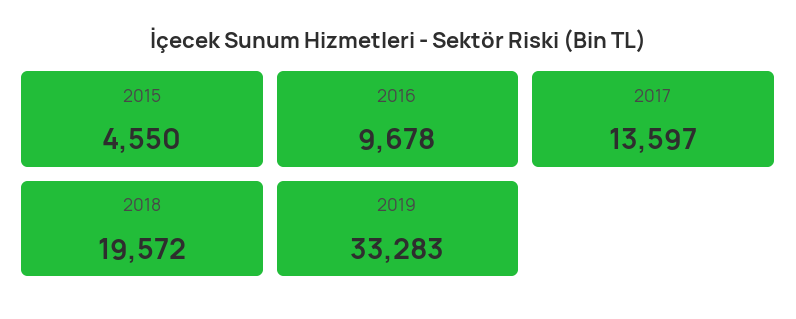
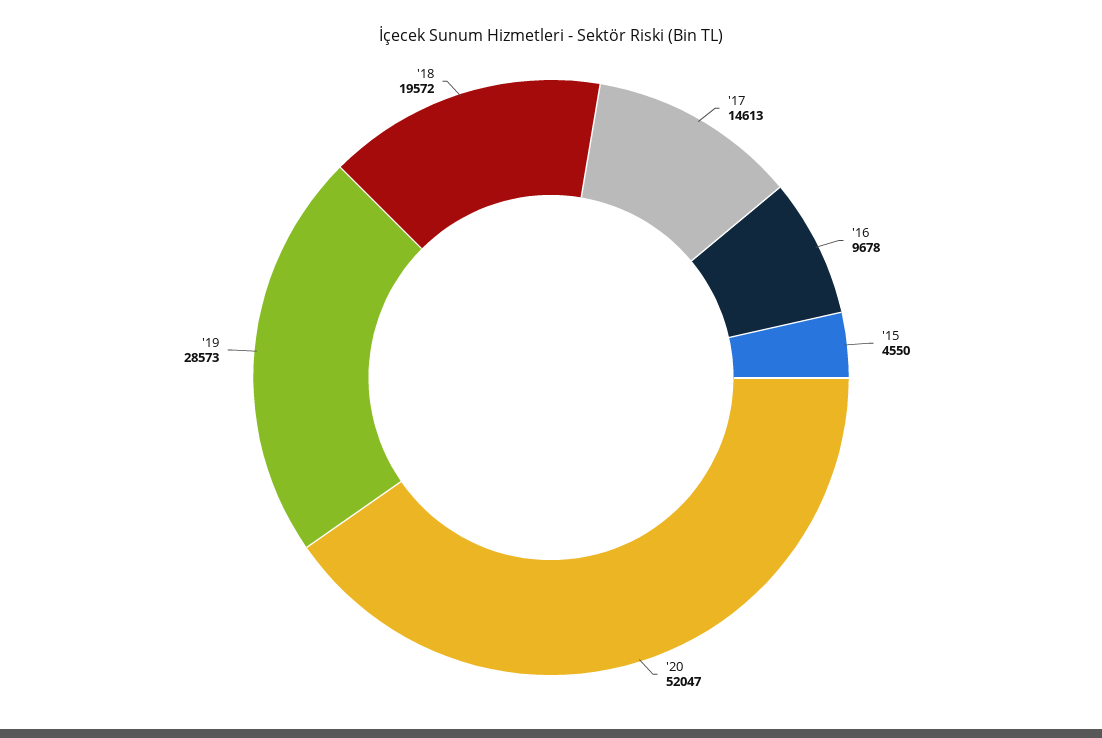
2017: 13597 -> 14613
2019: 33283 -> 28573
'20: none -> 52047

